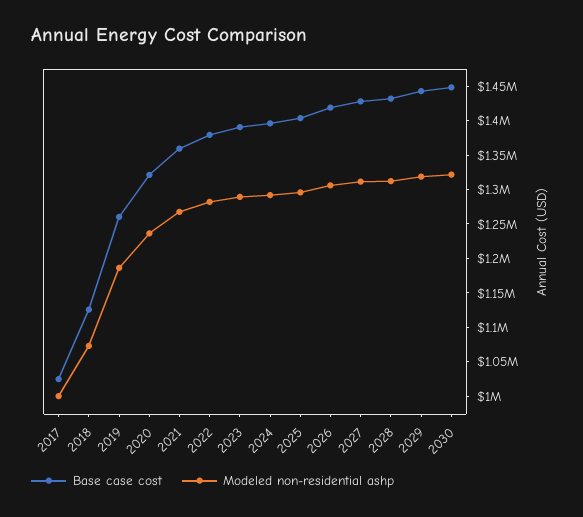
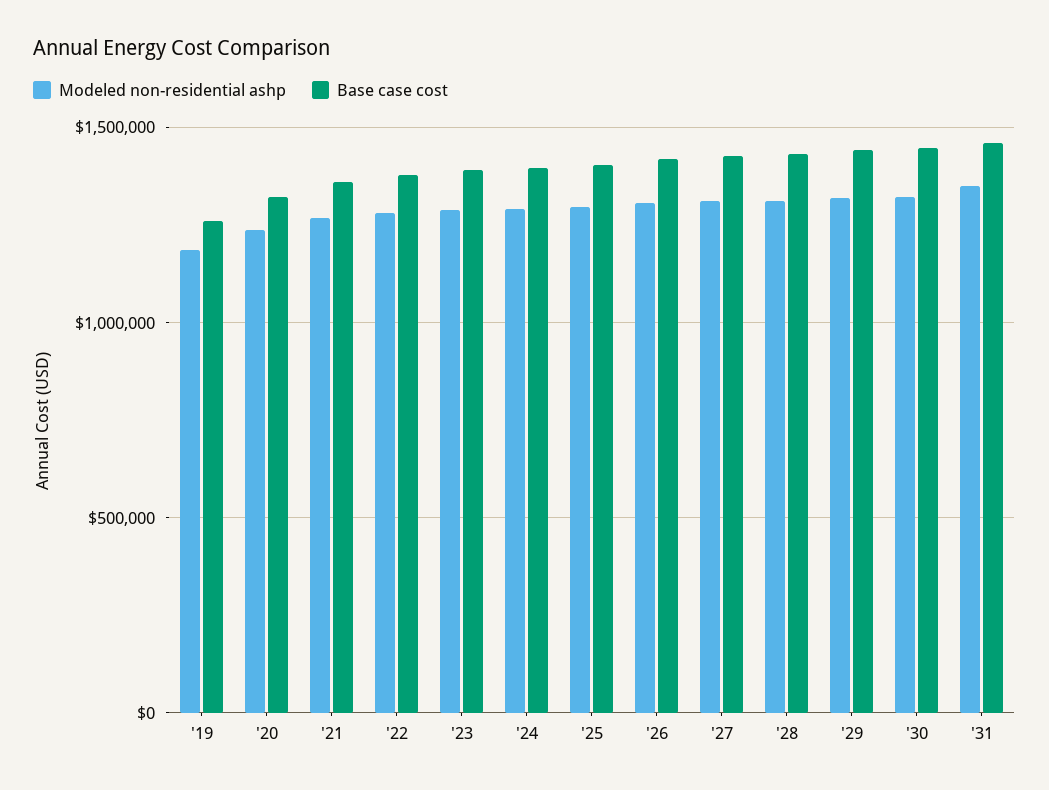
Base case cost, 2017: 1025000 -> none
Modeled non-residential ashp, 2017: 1000000 -> none
Base case cost, 2018: 1125000 -> none
Modeled non-residential ashp, 2018: 1075000 -> none
Modeled non-residential ashp, '31: none -> 1350000
Base case cost, '31: none -> 1450000

